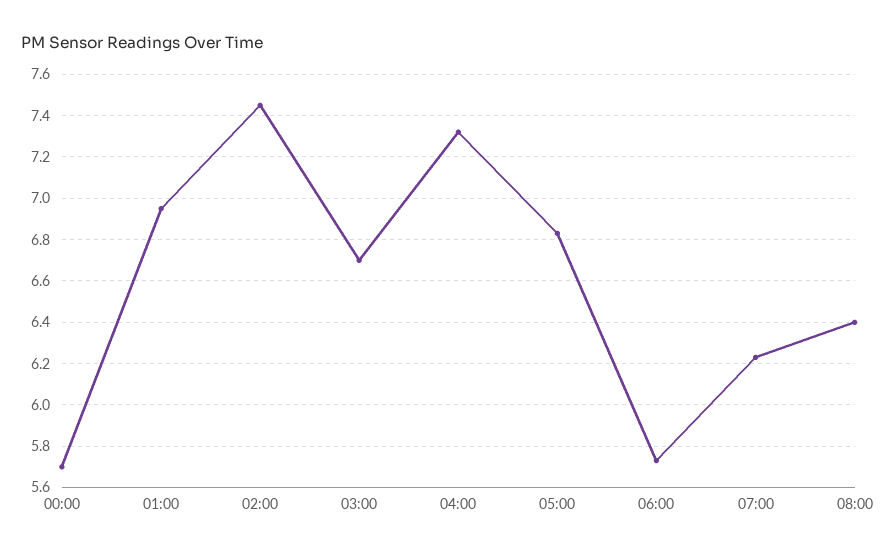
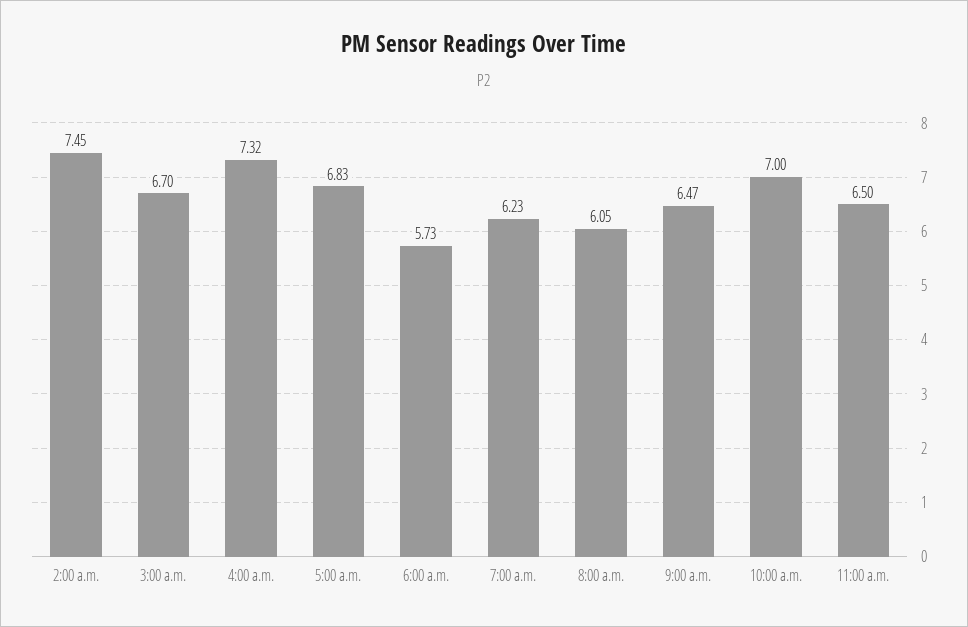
00:00: 5.7 -> none
01:00: 6.95 -> none
08:00: 6.4 -> 6.05
9:00 a.m.: none -> 6.47
10:00 a.m.: none -> 7
11:00 a.m.: none -> 6.5

